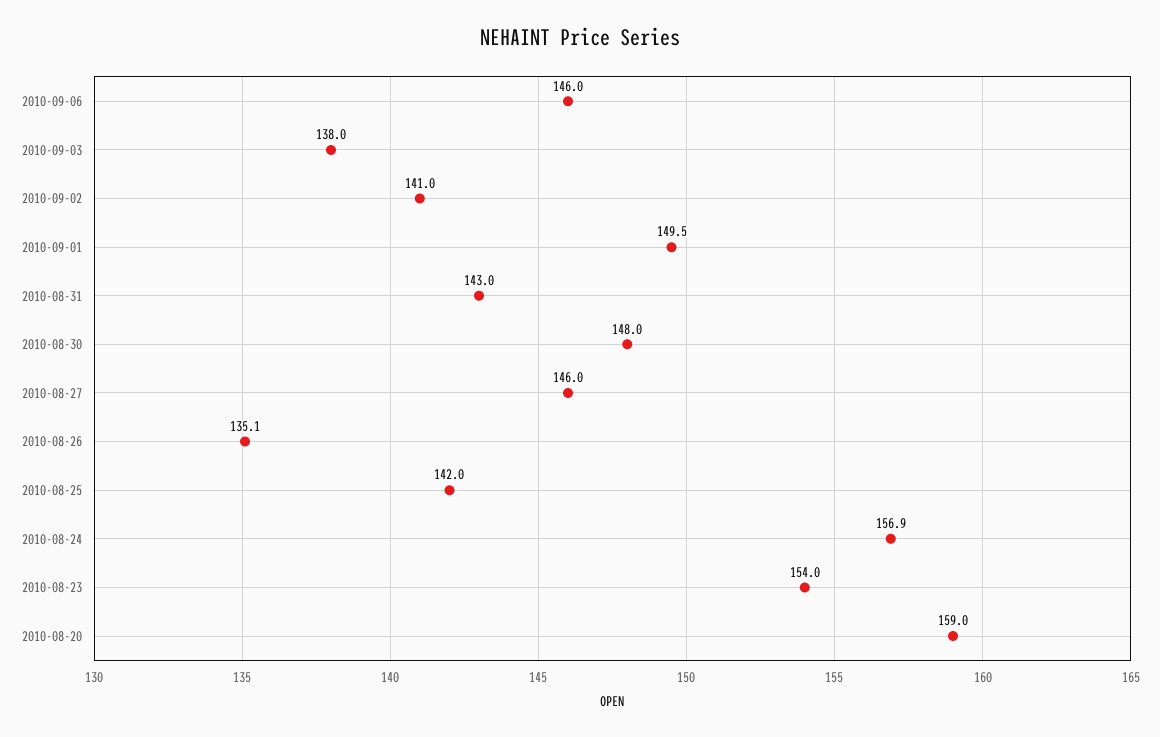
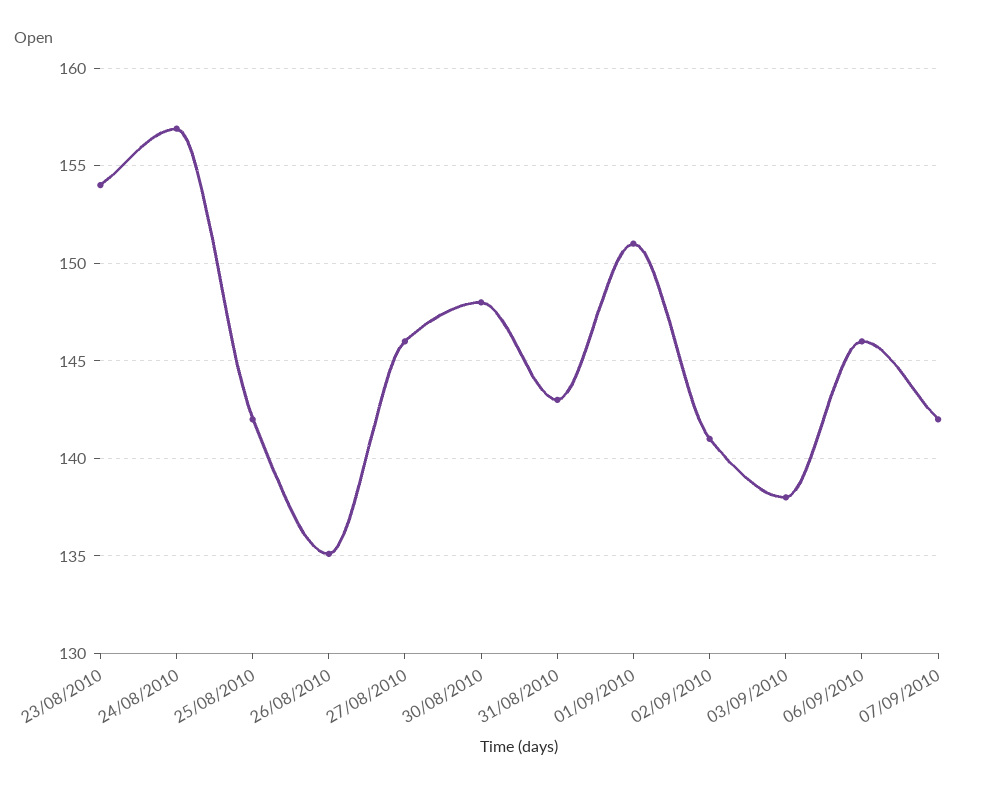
2010-09-01: 149.5 -> 151
2010-08-20: 159 -> none
07/09/2010: none -> 142

